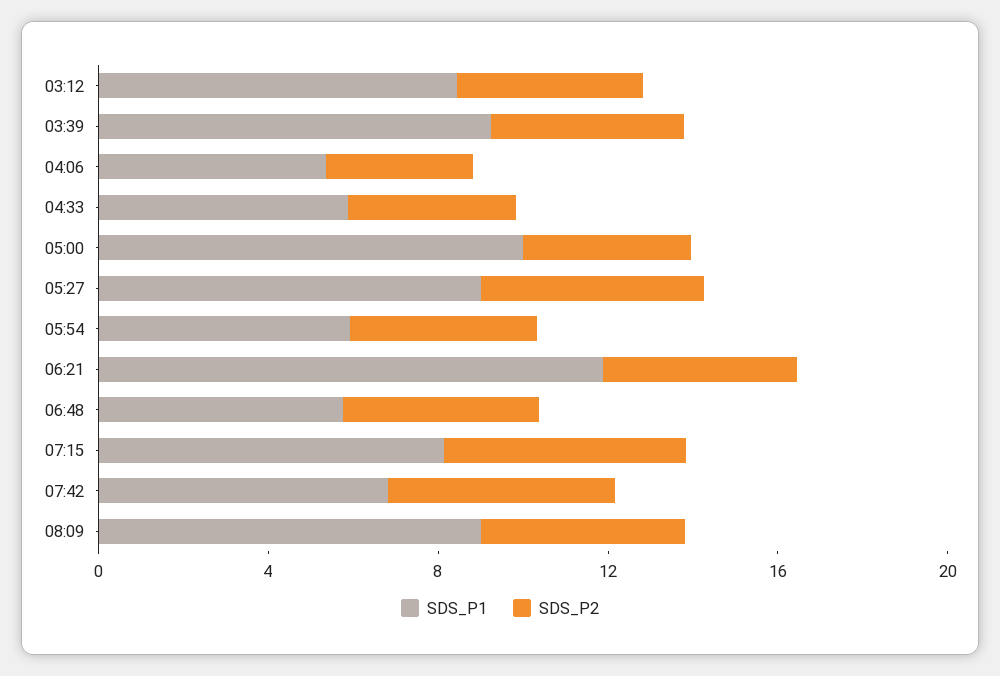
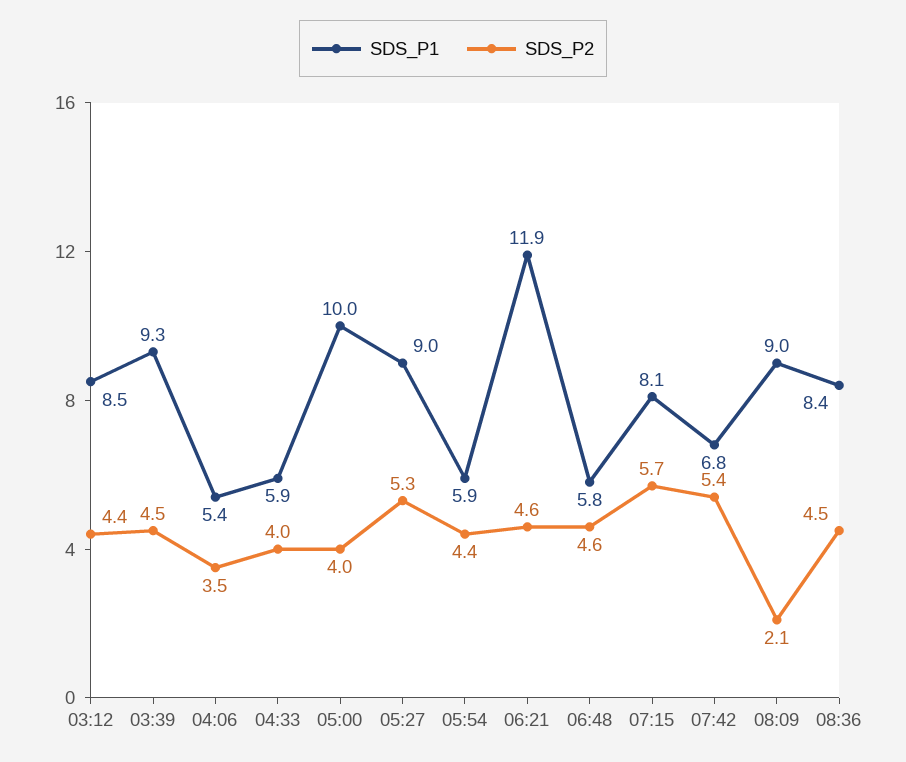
SDS_P2, 08:09: 5 -> 2.1
SDS_P1, 08:36: none -> 8.4
SDS_P2, 08:36: none -> 4.5

